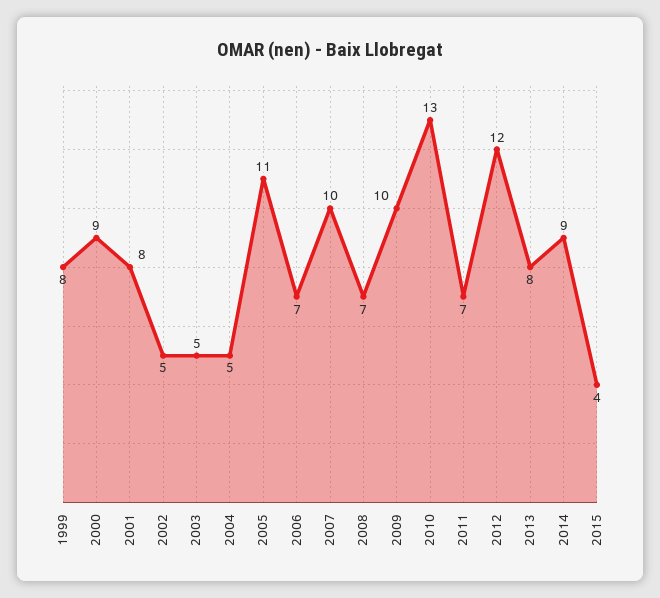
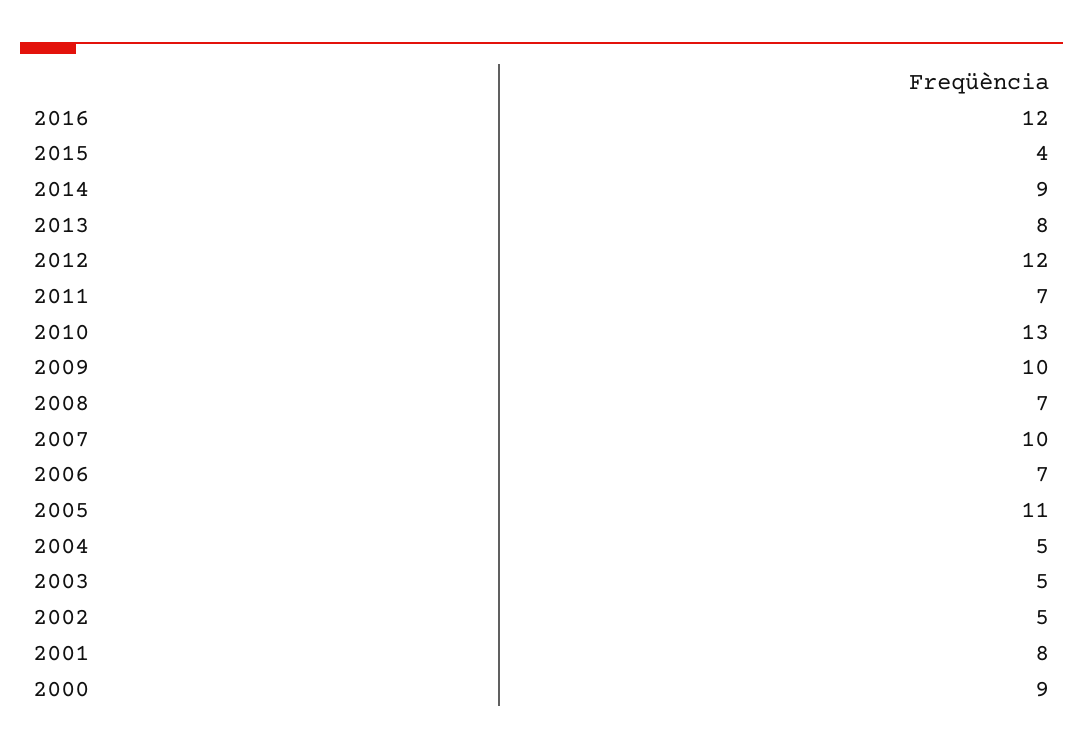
1999: 8 -> none
2016: none -> 12

